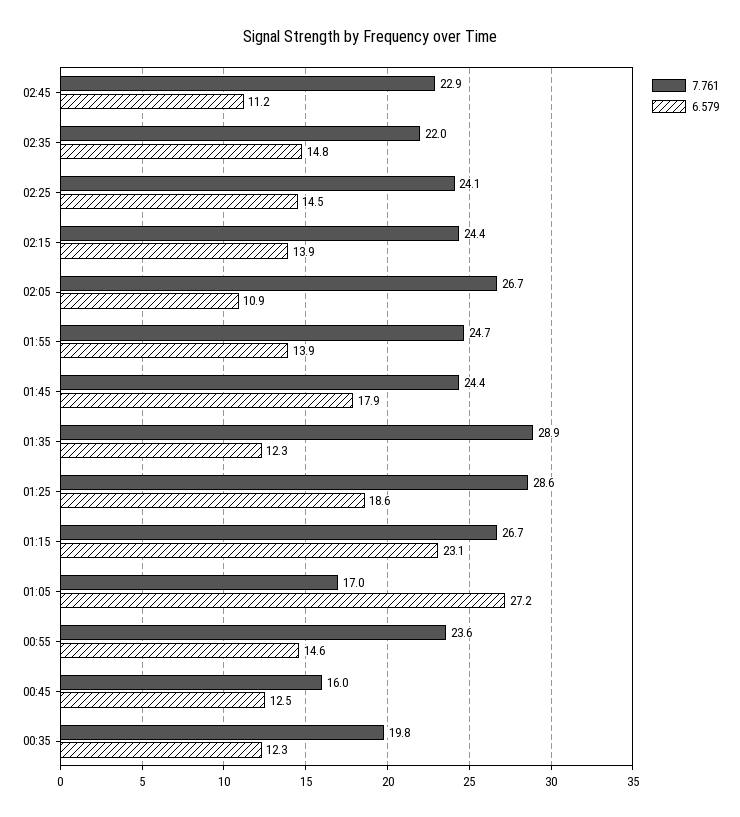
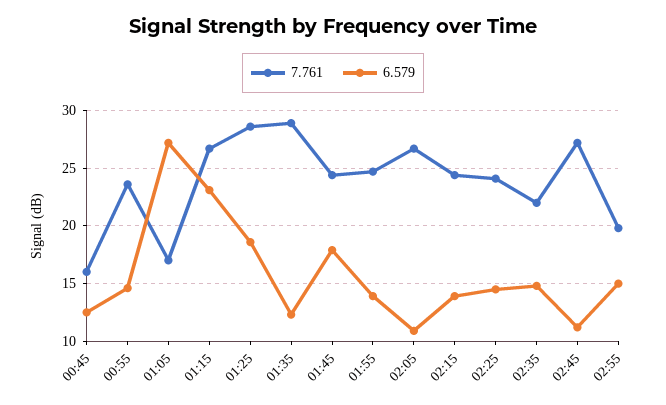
7.761, 02:45: 22.9 -> 27
7.761, 00:35: 19.8 -> none
6.579, 00:35: 12.3 -> none
7.761, 02:55: none -> 20
6.579, 02:55: none -> 15

